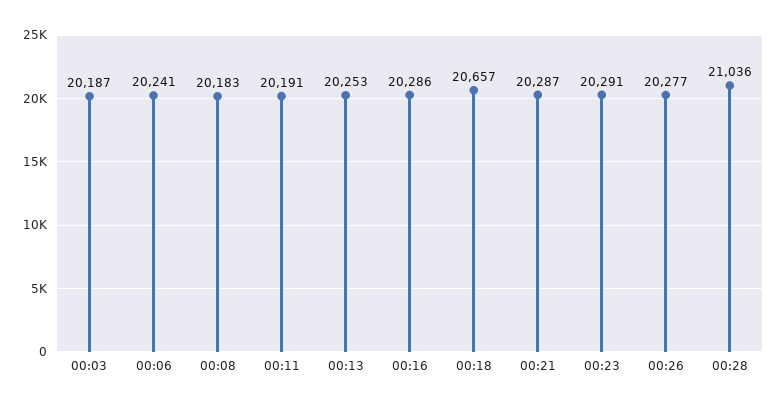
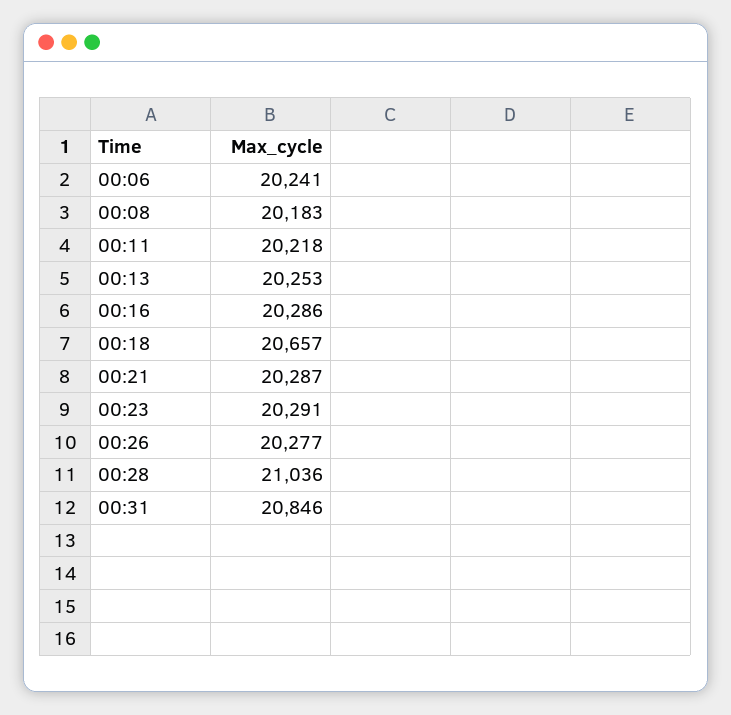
00:03: 20187 -> none
00:11: 20191 -> 20218
00:31: none -> 20846

